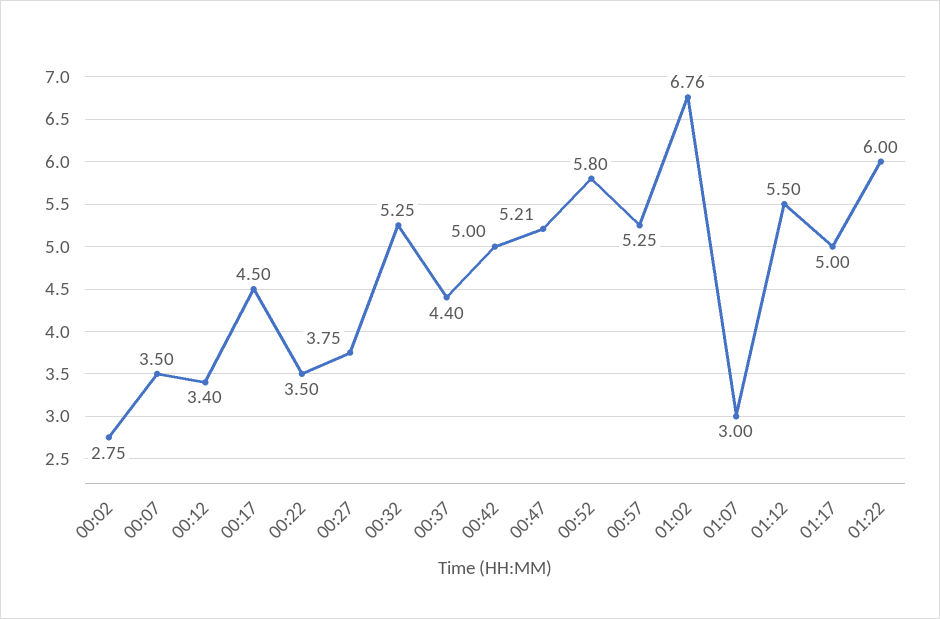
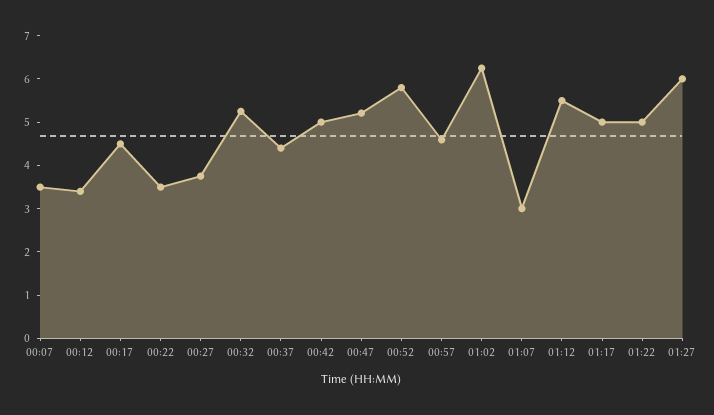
00:02: 2.75 -> none
00:57: 5.25 -> 4.6
01:02: 6.76 -> 6.2
01:22: 6 -> 5
01:27: none -> 6

